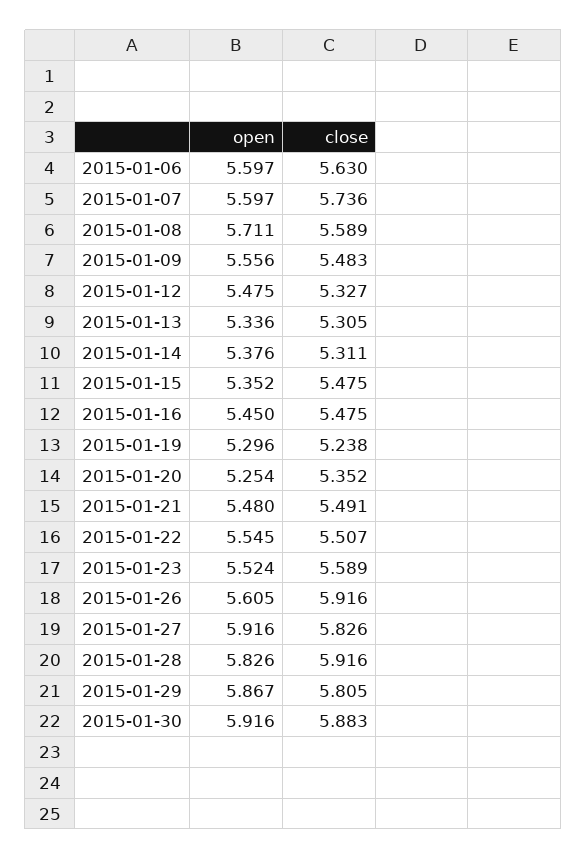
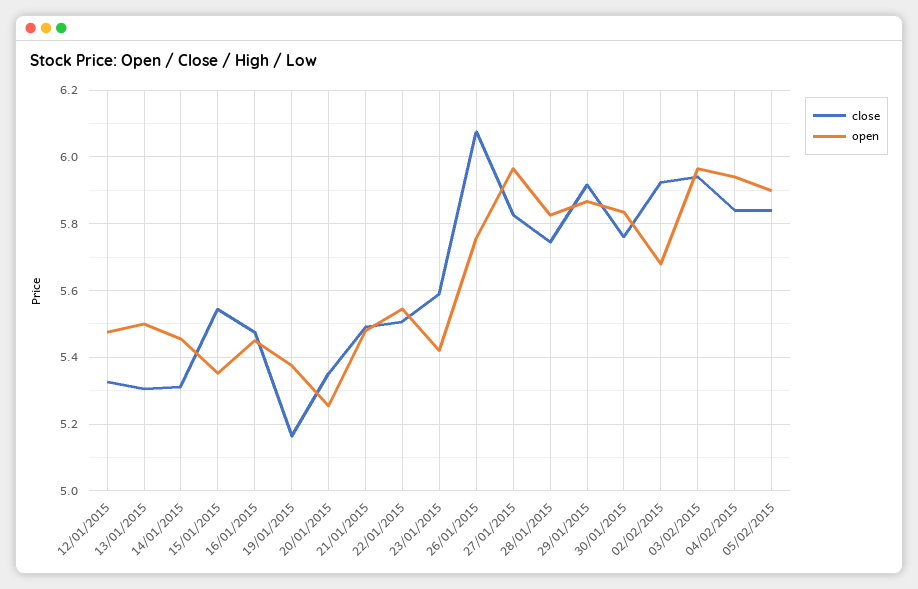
open, 2015-01-06: 5.597 -> none
close, 2015-01-06: 5.63 -> none
open, 2015-01-07: 5.597 -> none
close, 2015-01-07: 5.736 -> none
open, 2015-01-08: 5.711 -> none
close, 2015-01-08: 5.589 -> none
open, 2015-01-09: 5.556 -> none
close, 2015-01-09: 5.483 -> none
open, 2015-01-13: 5.336 -> 5.5
open, 2015-01-14: 5.376 -> 5.46
close, 2015-01-15: 5.475 -> 5.54
open, 2015-01-19: 5.296 -> 5.38
close, 2015-01-19: 5.238 -> 5.16
open, 2015-01-23: 5.524 -> 5.42
open, 2015-01-26: 5.605 -> 5.76
close, 2015-01-26: 5.916 -> 6.08
open, 2015-01-27: 5.916 -> 5.96
close, 2015-01-28: 5.916 -> 5.74
close, 2015-01-29: 5.805 -> 5.92
open, 2015-01-30: 5.916 -> 5.84
close, 2015-01-30: 5.883 -> 5.76
close, 02/02/2015: none -> 5.92
open, 02/02/2015: none -> 5.68
close, 03/02/2015: none -> 5.94
open, 03/02/2015: none -> 5.96
close, 04/02/2015: none -> 5.84
open, 04/02/2015: none -> 5.94
close, 05/02/2015: none -> 5.84
open, 05/02/2015: none -> 5.9

